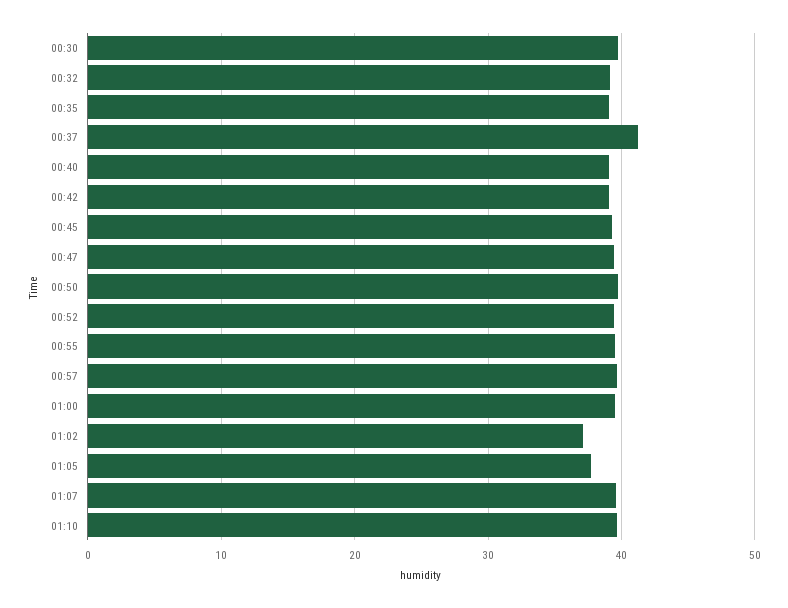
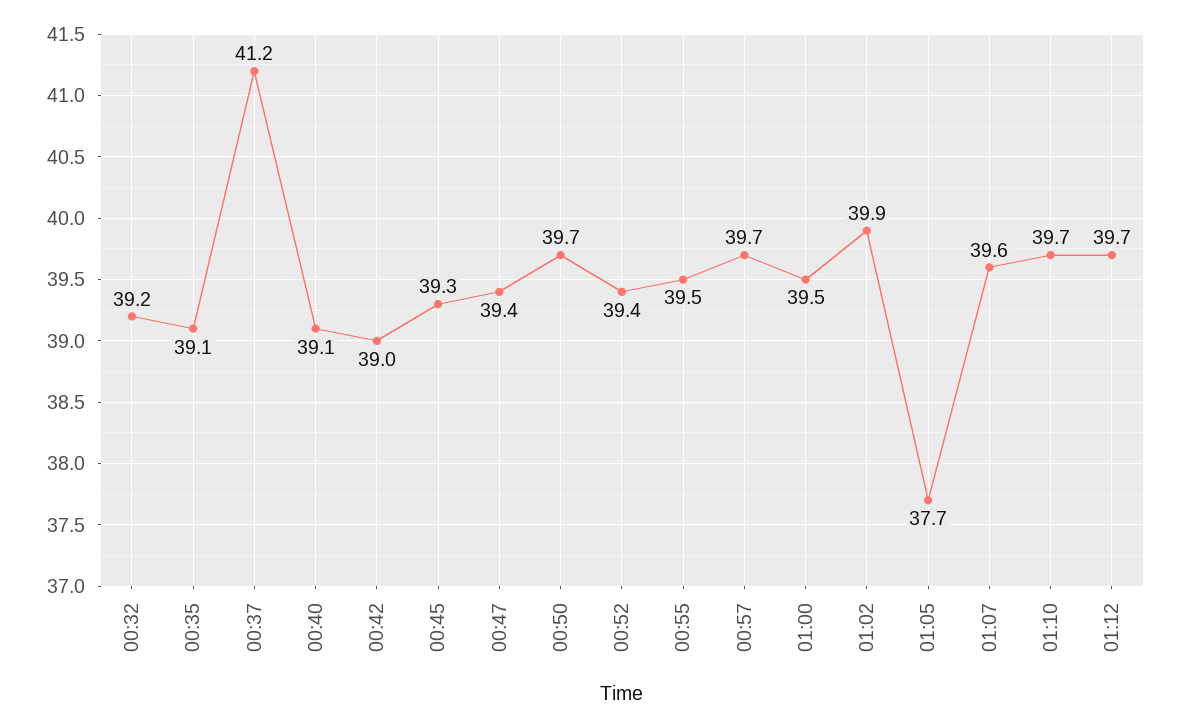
00:30: 40 -> none
01:02: 37 -> 39.9
01:12: none -> 39.7

